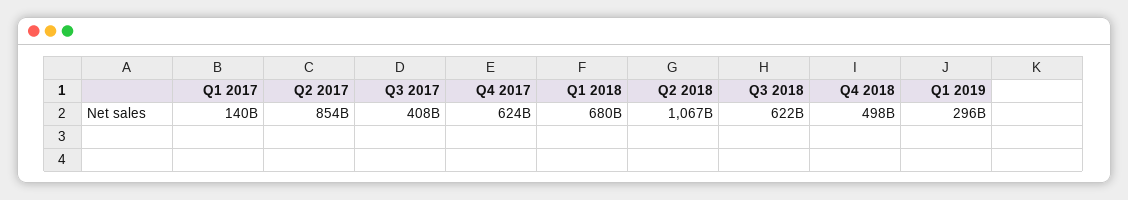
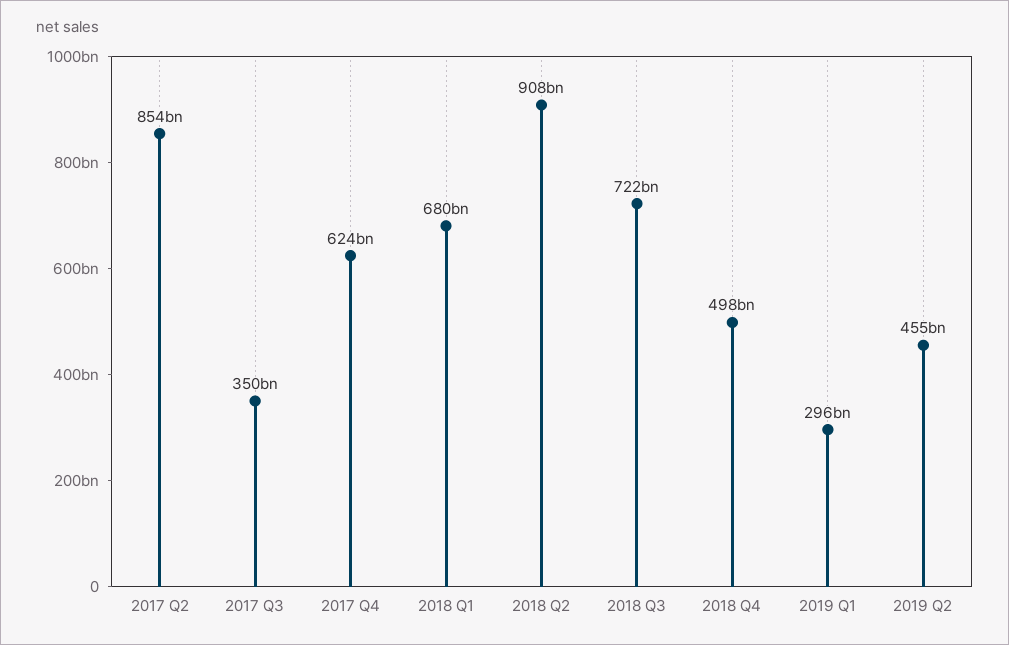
Q1 2017: 140000000000 -> none
Q3 2017: 408000000000 -> 350000000000
Q2 2018: 1067000000000 -> 908000000000
Q3 2018: 622000000000 -> 722000000000
2019 Q2: none -> 455000000000

